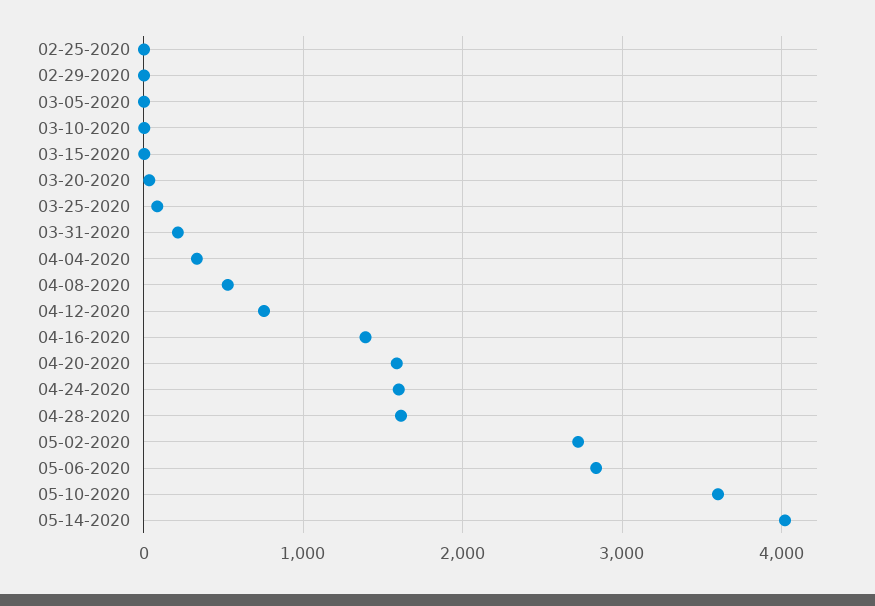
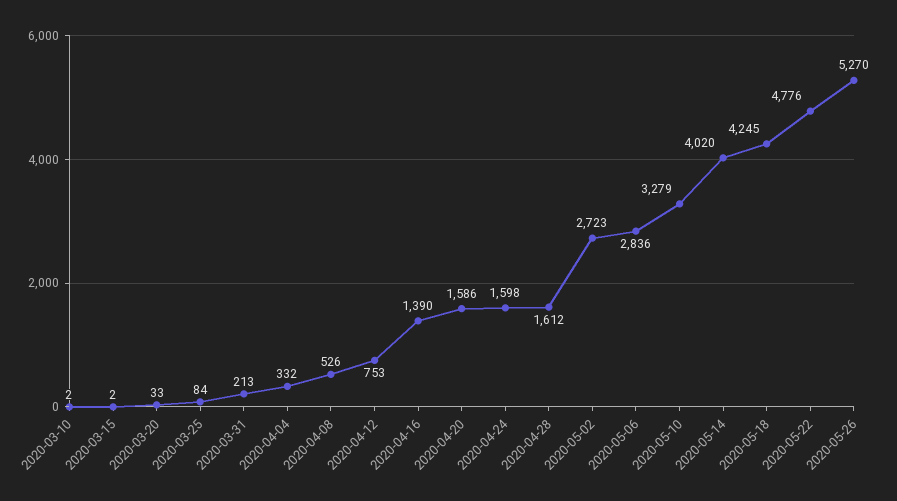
02-25-2020: 0 -> none
02-29-2020: 0 -> none
03-05-2020: 0 -> none
05-10-2020: 3600 -> 3279
2020-05-18: none -> 4245
2020-05-22: none -> 4776
2020-05-26: none -> 5270

